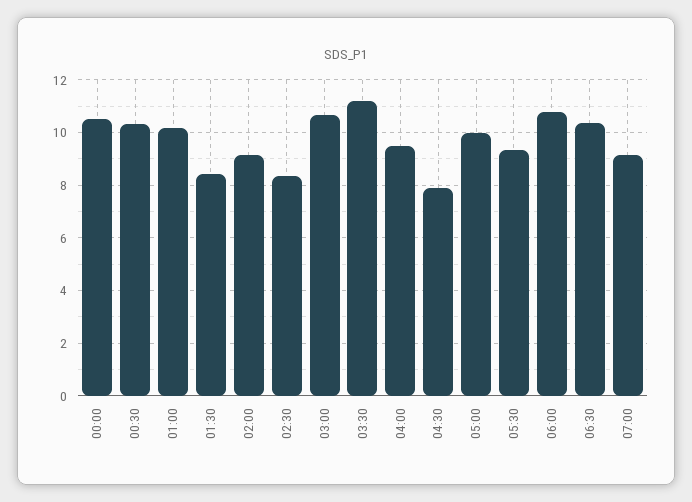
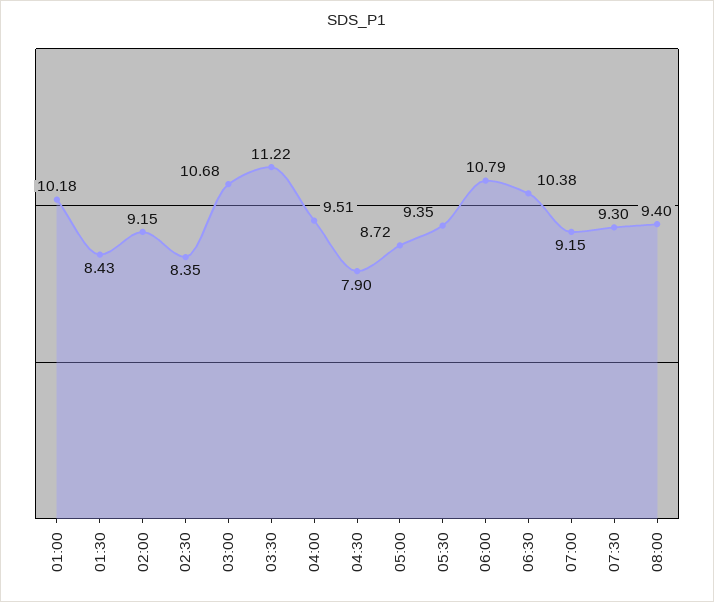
00:00: 10.5 -> none
00:30: 10.25 -> none
05:00: 10 -> 8.72
07:30: none -> 9.3
08:00: none -> 9.4

